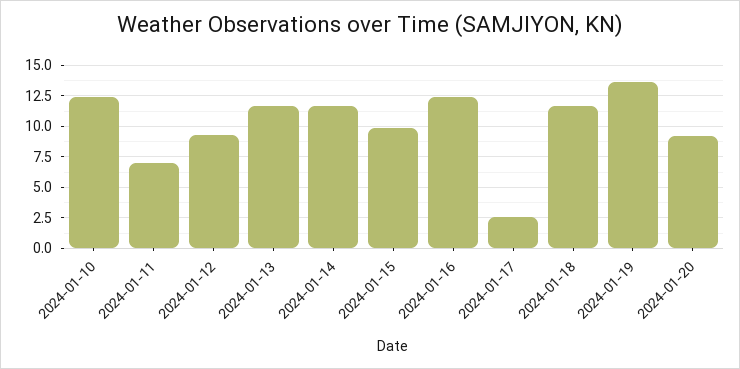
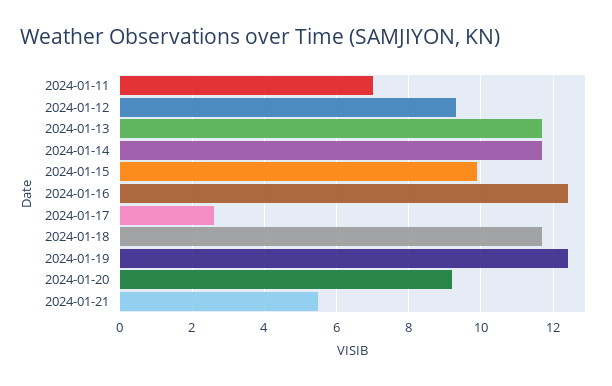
2024-01-10: 12.5 -> none
2024-01-19: 13.5 -> 12.5
2024-01-21: none -> 5.5

